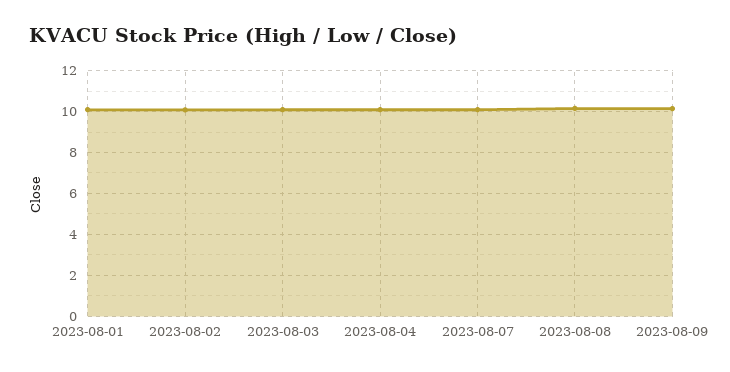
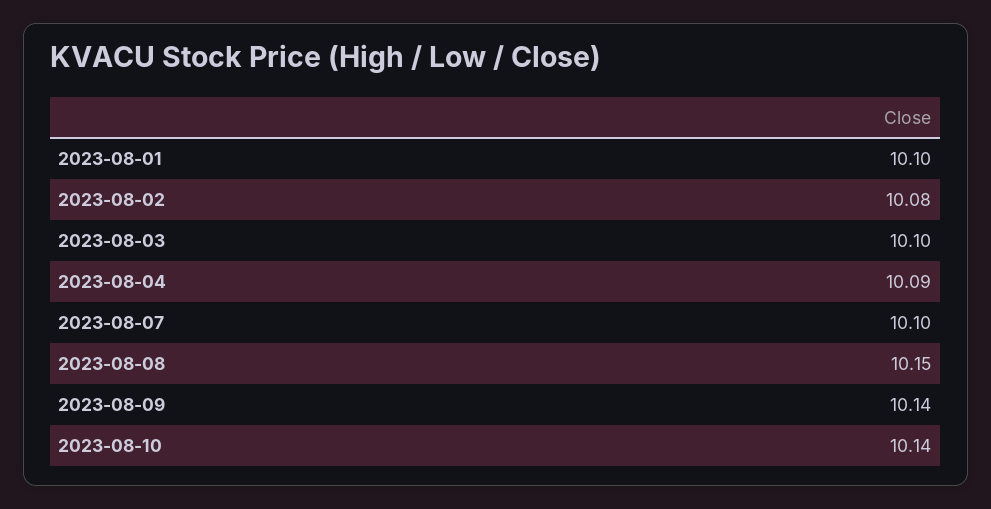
2023-08-10: none -> 10.14

